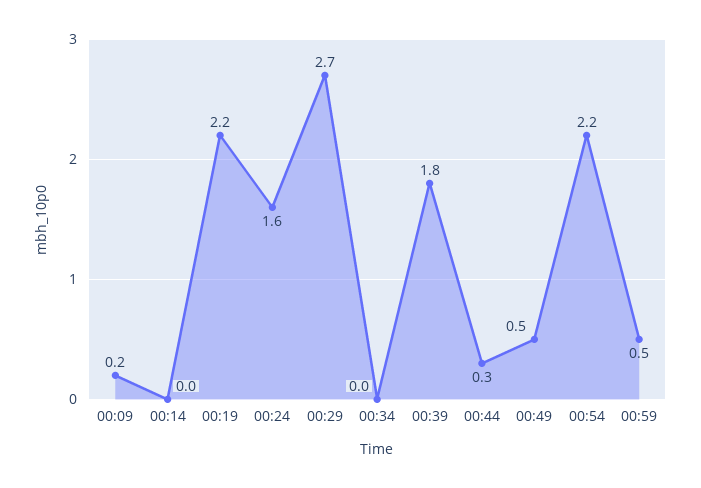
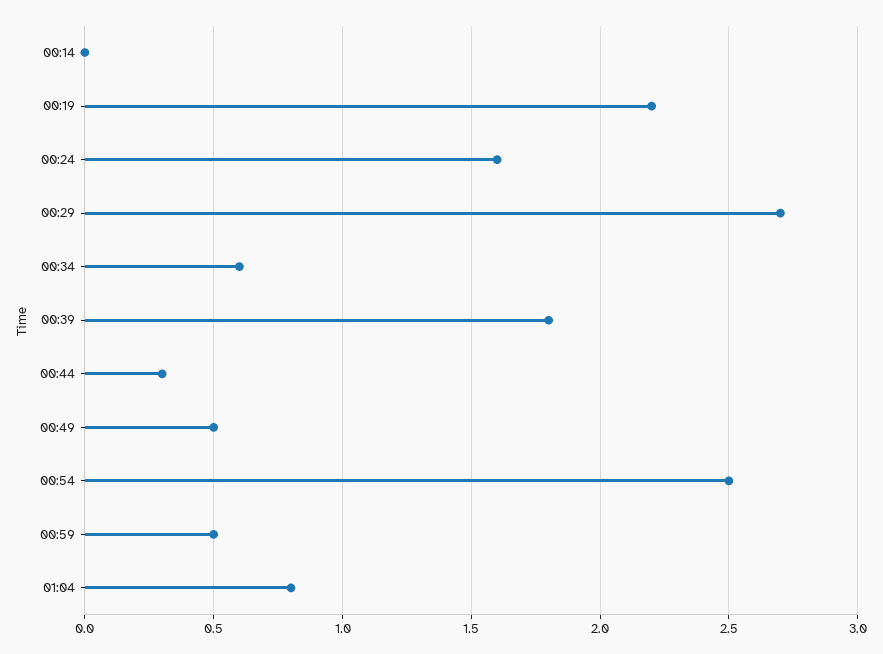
00:09: 0.2 -> none
00:34: 0 -> 0.6
00:54: 2.2 -> 2.5
01:04: none -> 0.8

